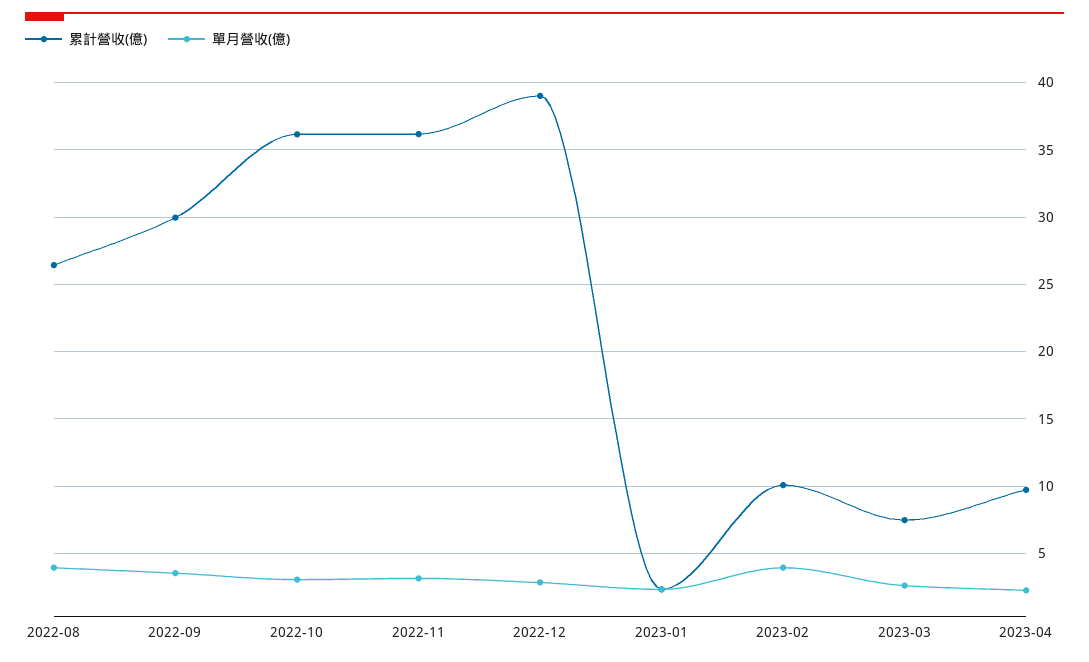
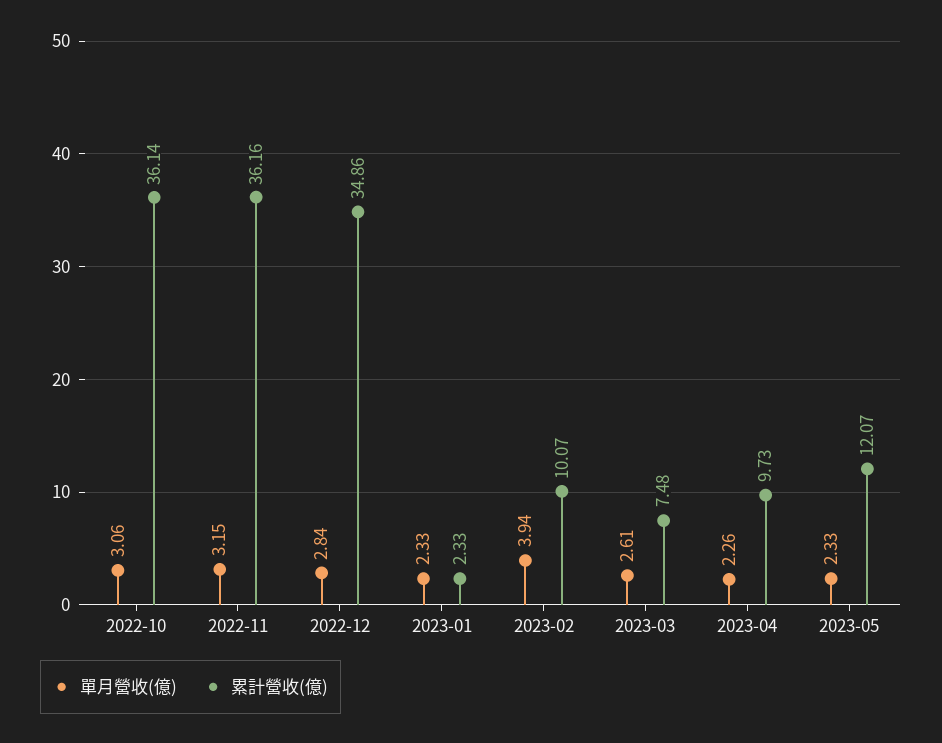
累計營收(億), 2022-08: 26.5 -> none
單月營收(億), 2022-08: 4 -> none
累計營收(億), 2022-09: 30 -> none
單月營收(億), 2022-09: 3.5 -> none
累計營收(億), 2022-12: 39 -> 34.86
單月營收(億), 2023-05: none -> 2.33
累計營收(億), 2023-05: none -> 12.07

